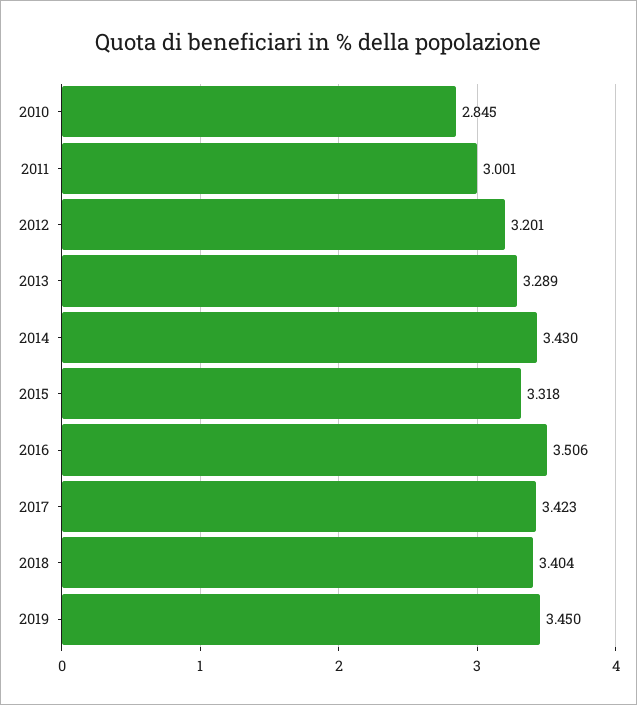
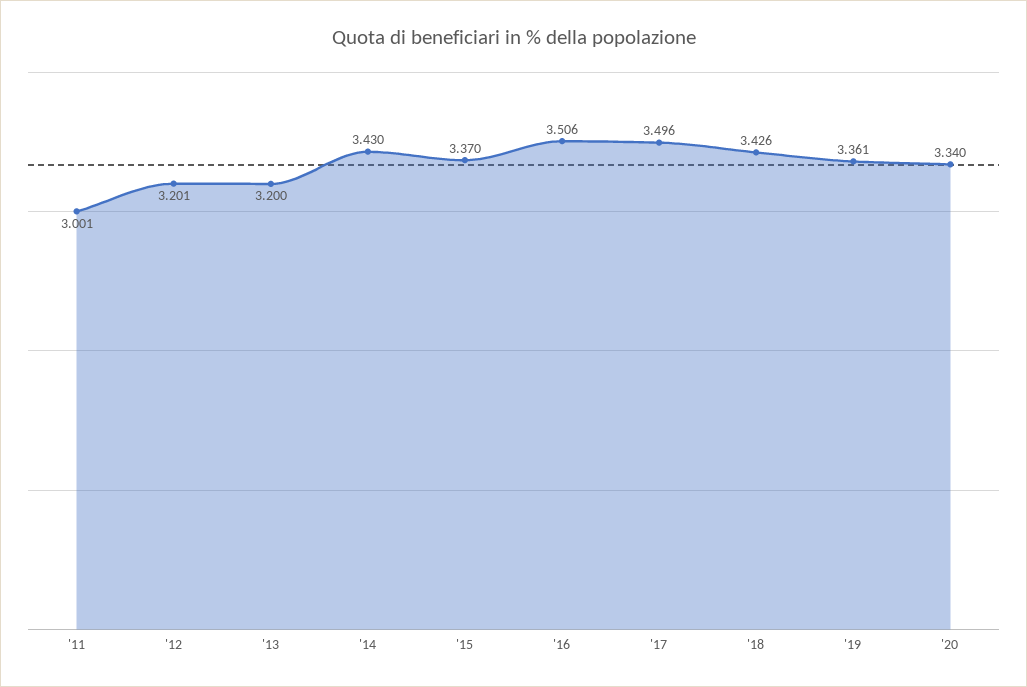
2010: 2.845 -> none
2013: 3.289 -> 3.2
2015: 3.318 -> 3.37
2017: 3.423 -> 3.496
2018: 3.404 -> 3.426
2019: 3.45 -> 3.361
'20: none -> 3.34

